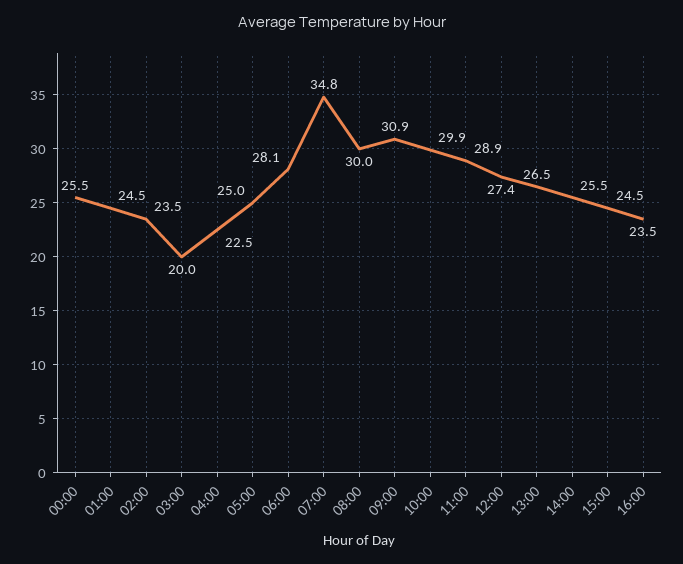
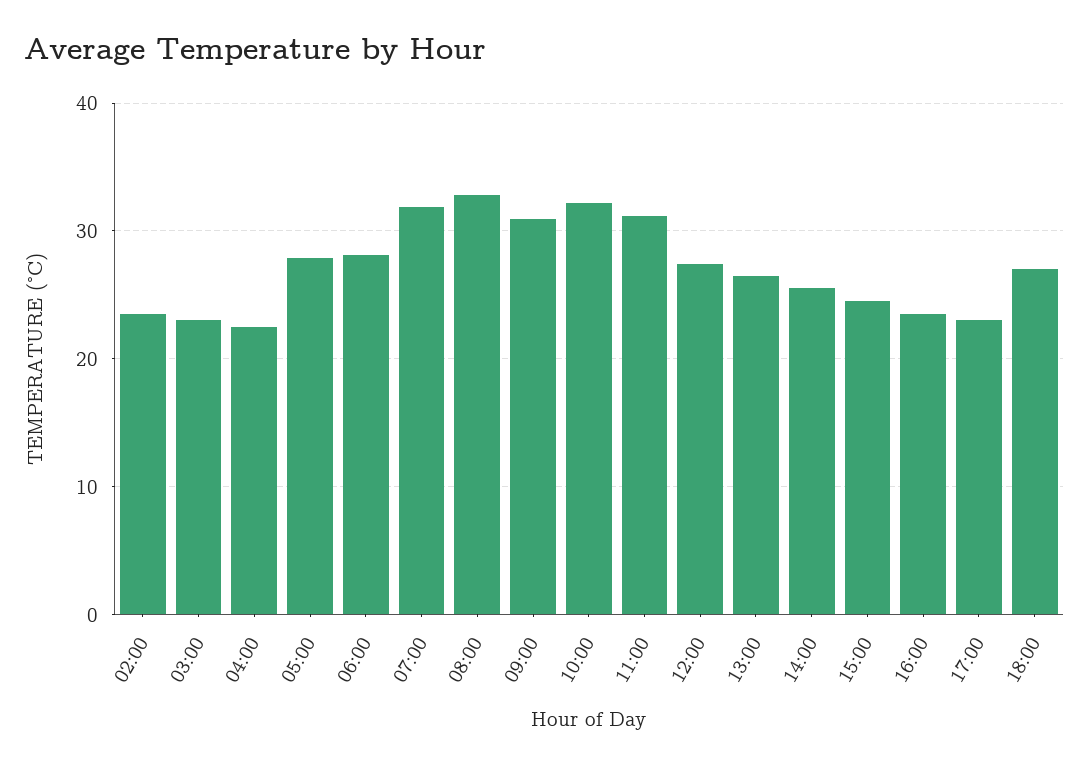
00:00: 25.5 -> none
01:00: 24.5 -> none
03:00: 20 -> 23
05:00: 25 -> 28
07:00: 34.8 -> 32
08:00: 30 -> 33
10:00: 29.9 -> 32
11:00: 28.9 -> 31
17:00: none -> 23
18:00: none -> 27

